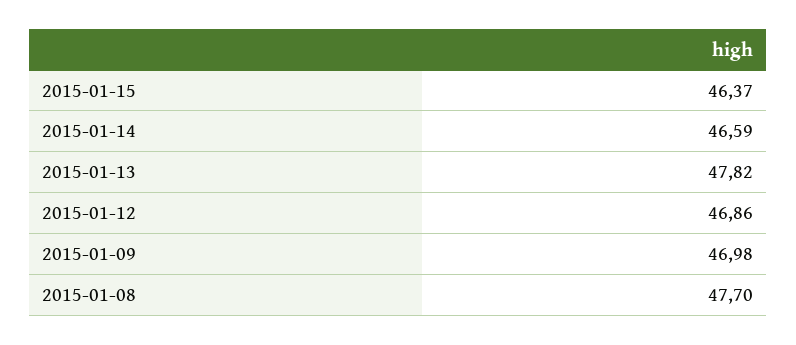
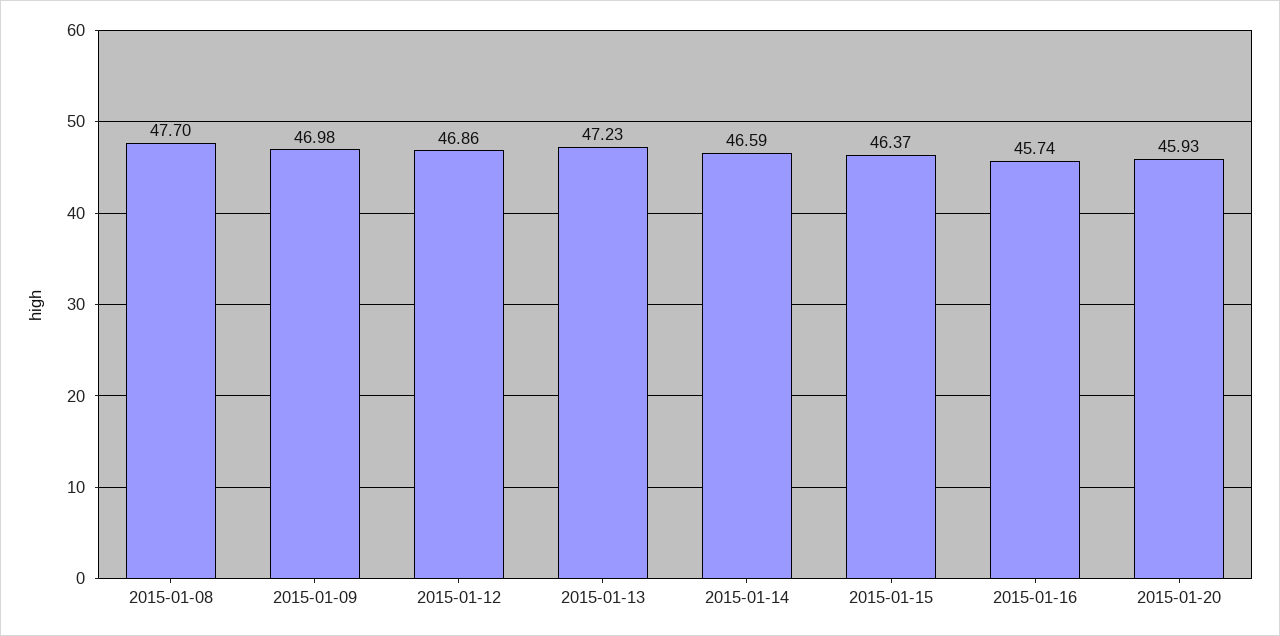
2015-01-13: 47.82 -> 47.23
2015-01-16: none -> 45.74
2015-01-20: none -> 45.93

